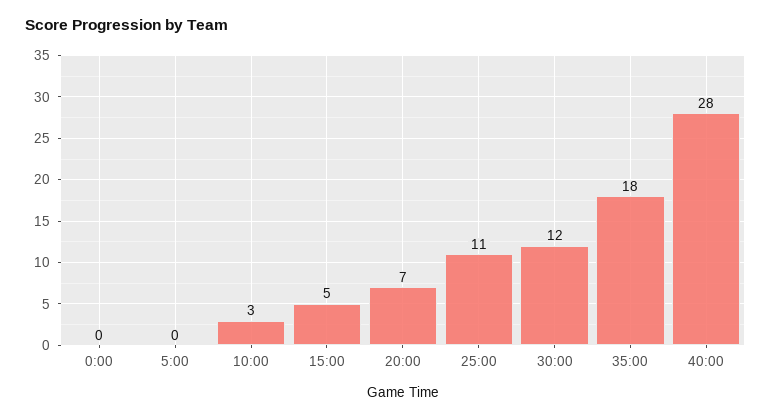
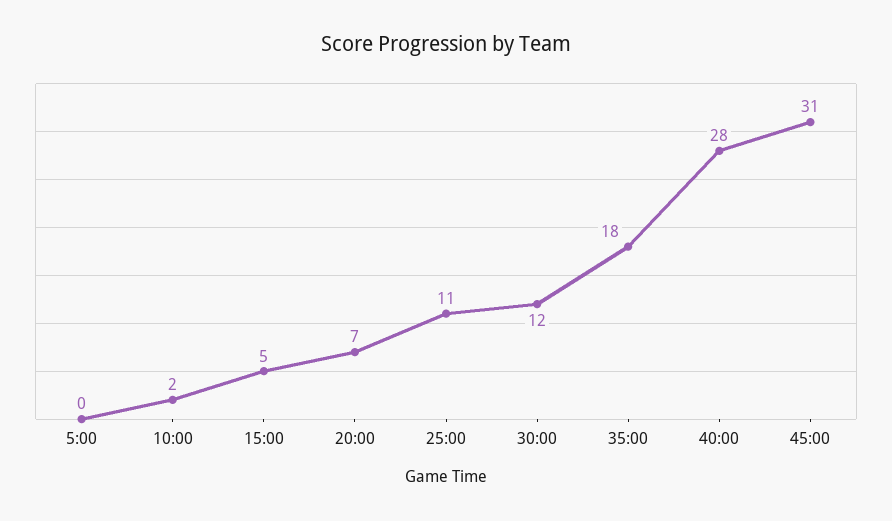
0:00: 0 -> none
10:00: 3 -> 2
45:00: none -> 31

